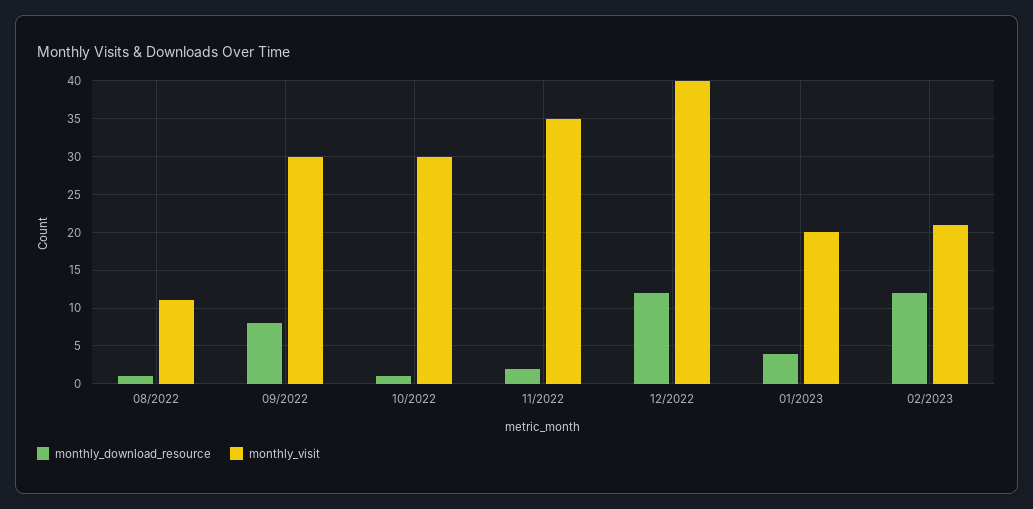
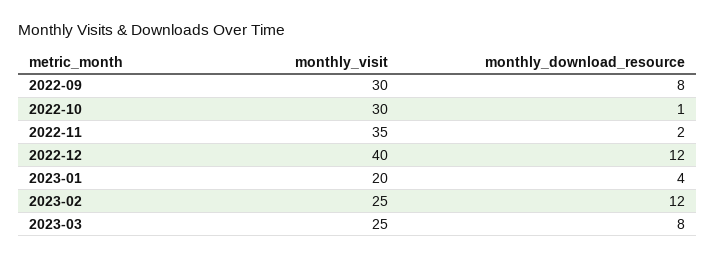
monthly_download_resource, 08/2022: 1 -> none
monthly_visit, 08/2022: 11 -> none
monthly_visit, 02/2023: 21 -> 25
monthly_visit, 2023-03: none -> 25
monthly_download_resource, 2023-03: none -> 8

